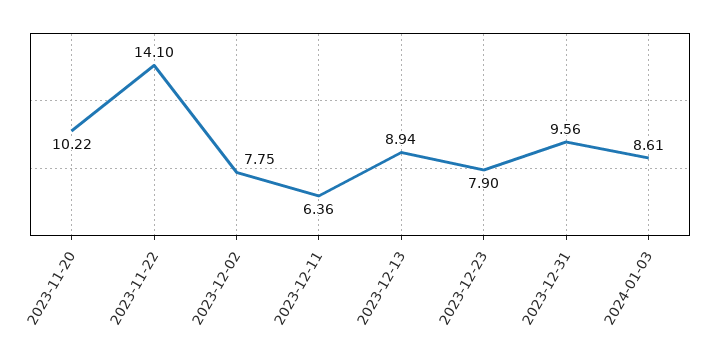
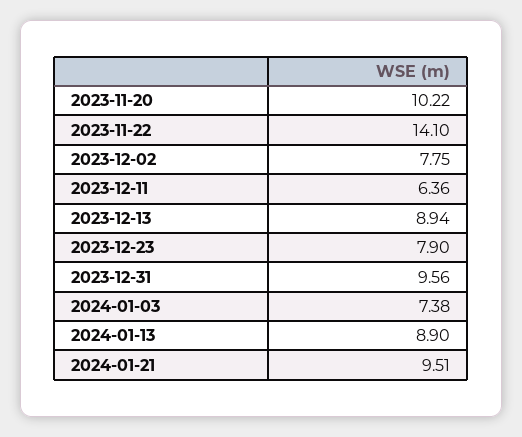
2024-01-03: 8.61 -> 7.38
2024-01-13: none -> 8.9
2024-01-21: none -> 9.51

